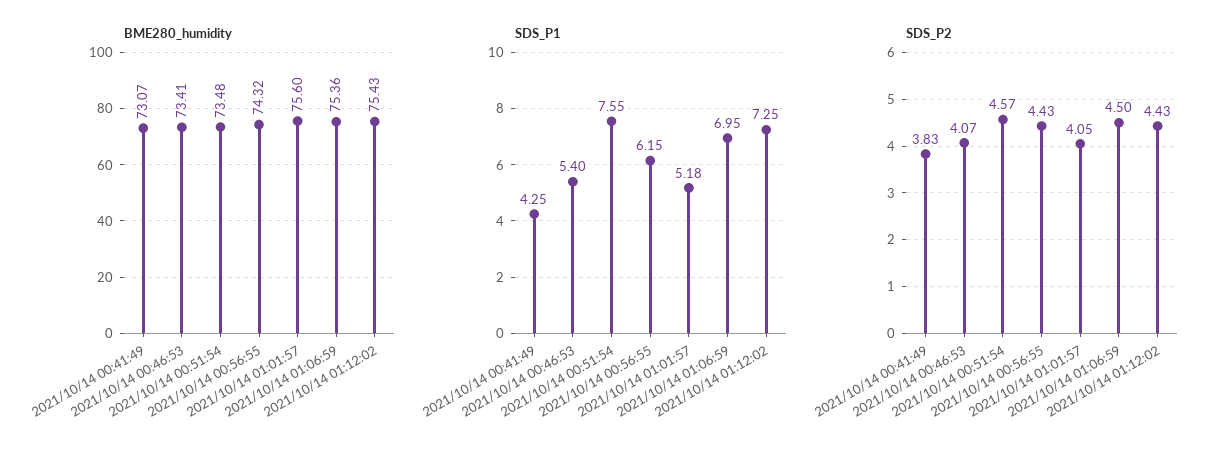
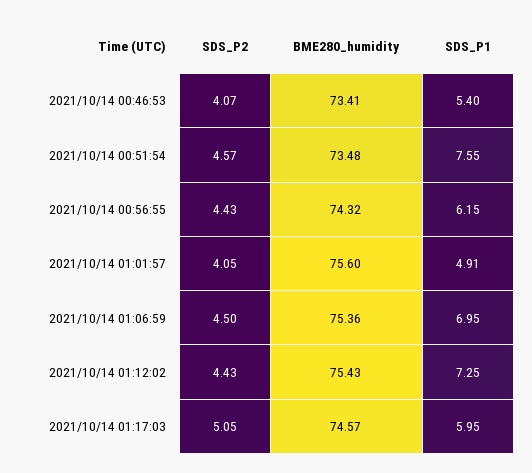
BME280_humidity, 2021/10/14 00:41:49: 73.07 -> none
SDS_P1, 2021/10/14 00:41:49: 4.25 -> none
SDS_P1, 2021/10/14 01:01:57: 5.18 -> 4.91
SDS_P2, 2021/10/14 00:41:49: 3.83 -> none
SDS_P2, 2021/10/14 01:17:03: none -> 5.05
BME280_humidity, 2021/10/14 01:17:03: none -> 74.57
SDS_P1, 2021/10/14 01:17:03: none -> 5.95

